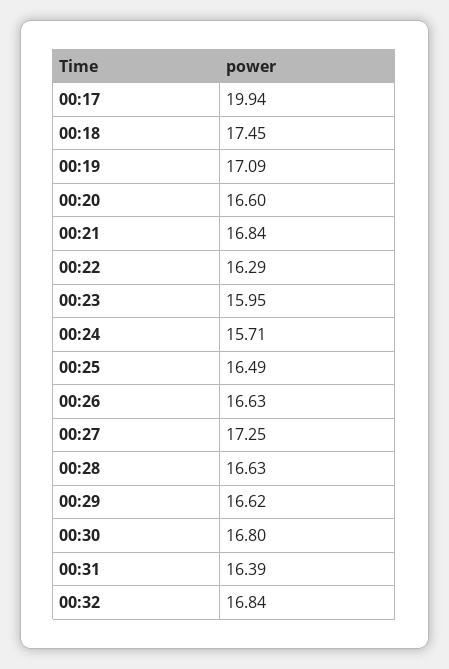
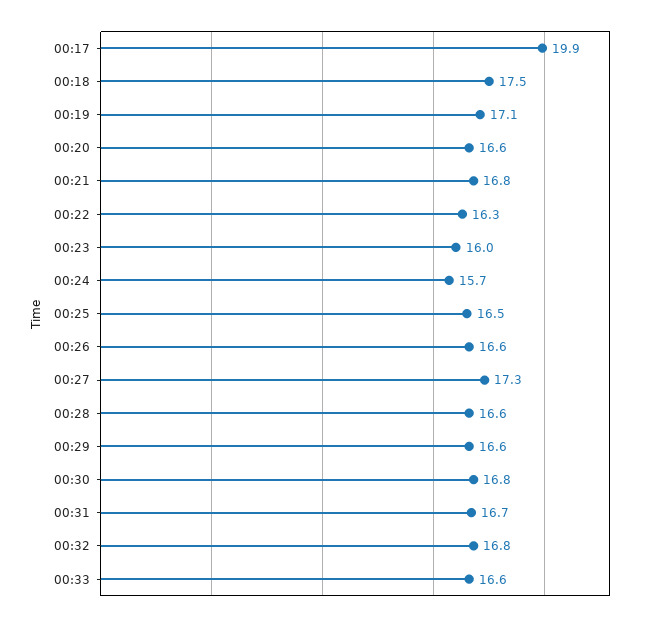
00:31: 16.39 -> 16.7
00:33: none -> 16.6

